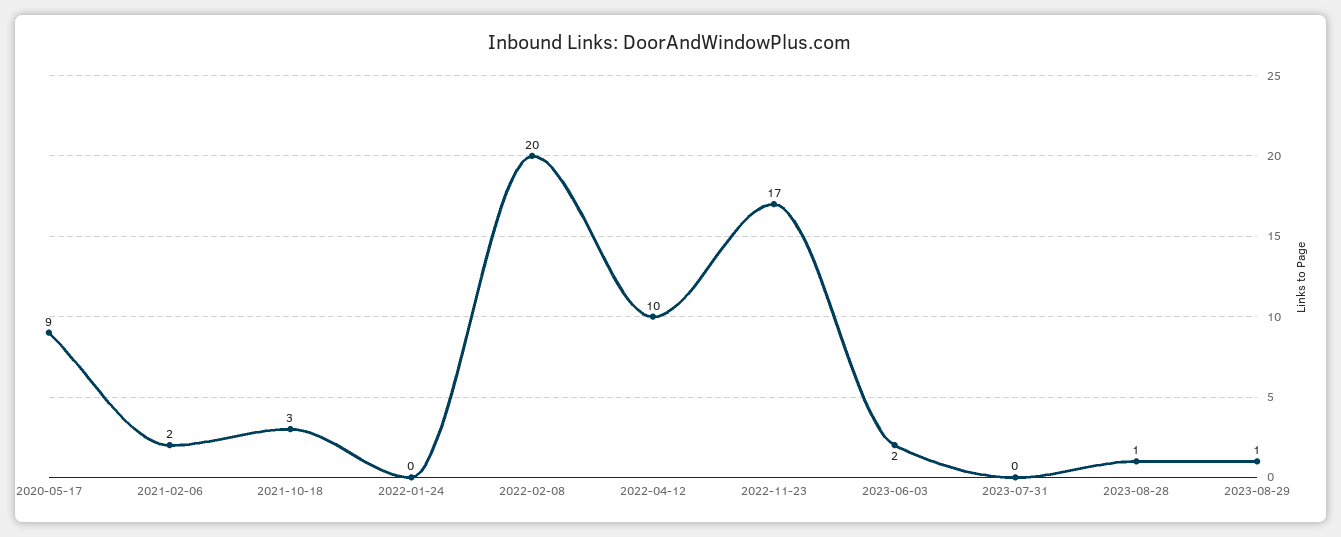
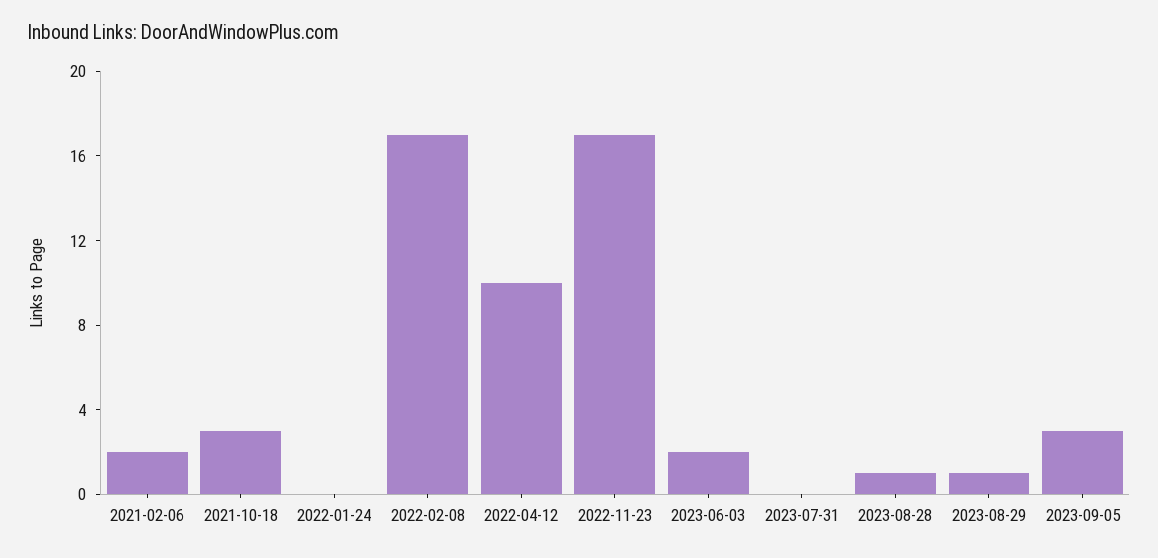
2020-05-17: 9 -> none
2022-02-08: 20 -> 17
2023-09-05: none -> 3

